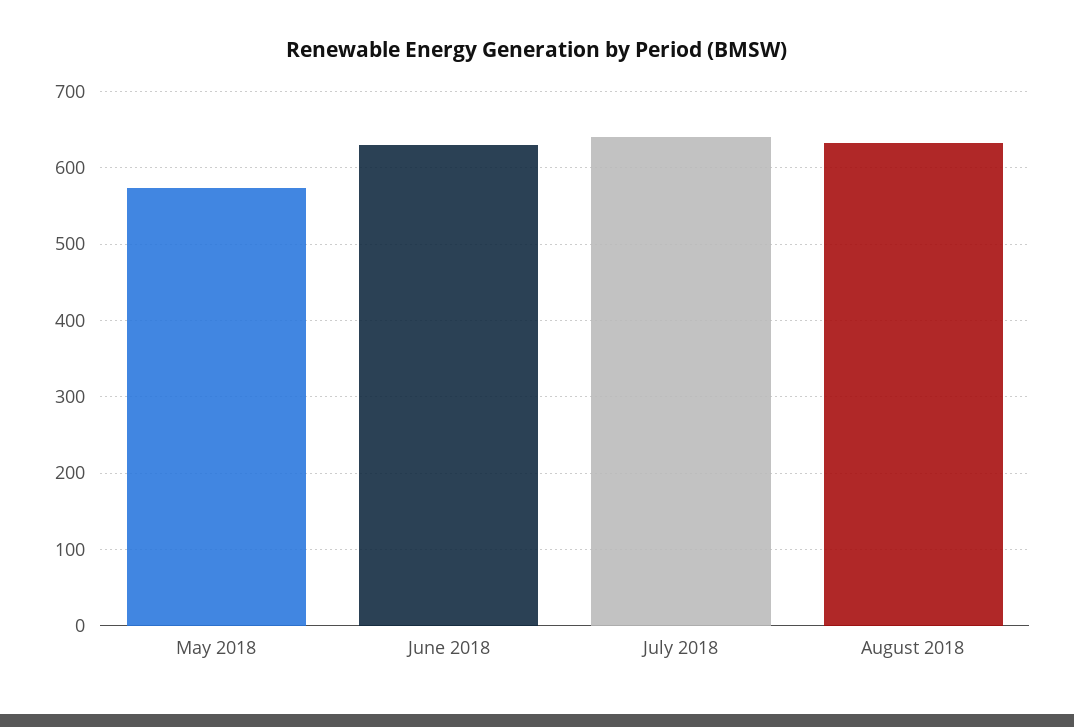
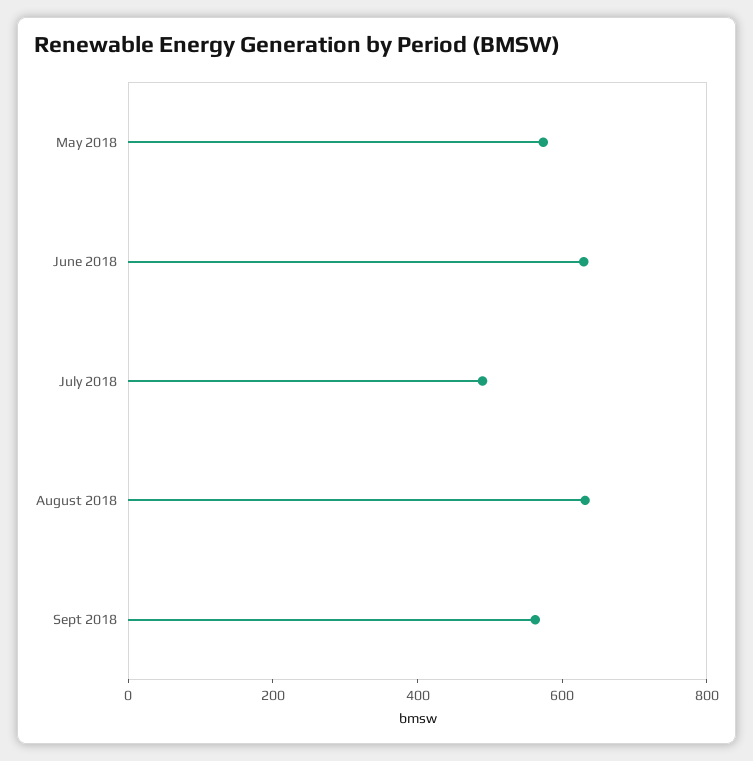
July 2018: 640 -> 500
Sept 2018: none -> 550

